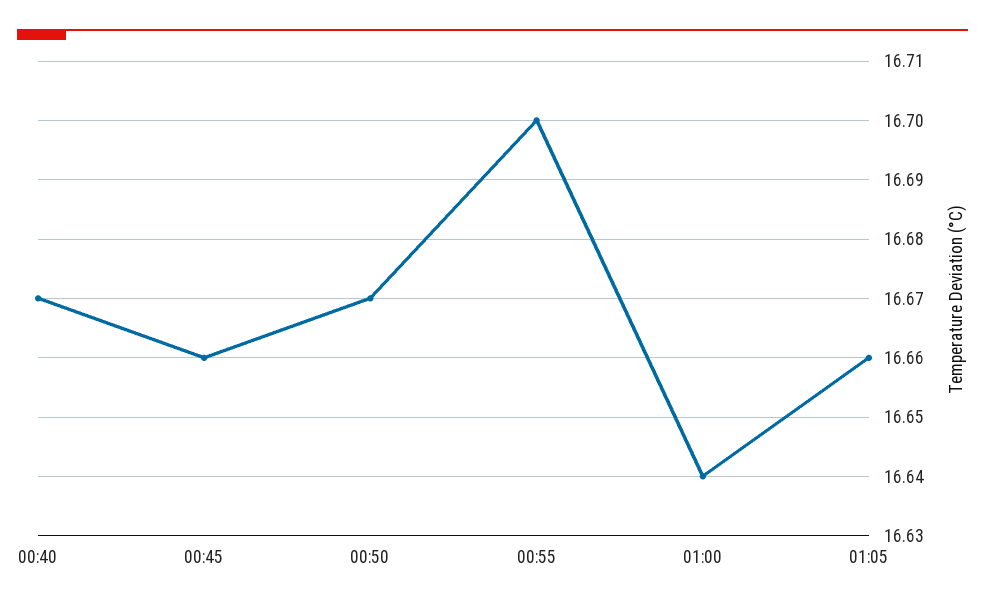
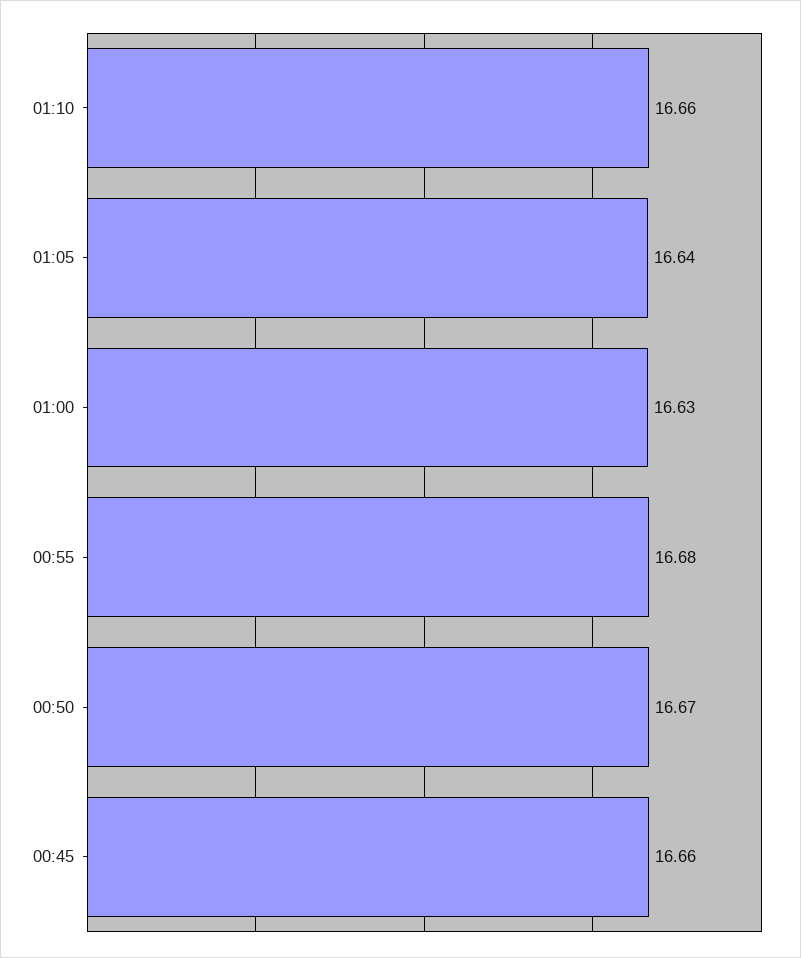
00:40: 16.67 -> none
00:55: 16.7 -> 16.68
01:00: 16.64 -> 16.63
01:05: 16.66 -> 16.64
01:10: none -> 16.66

